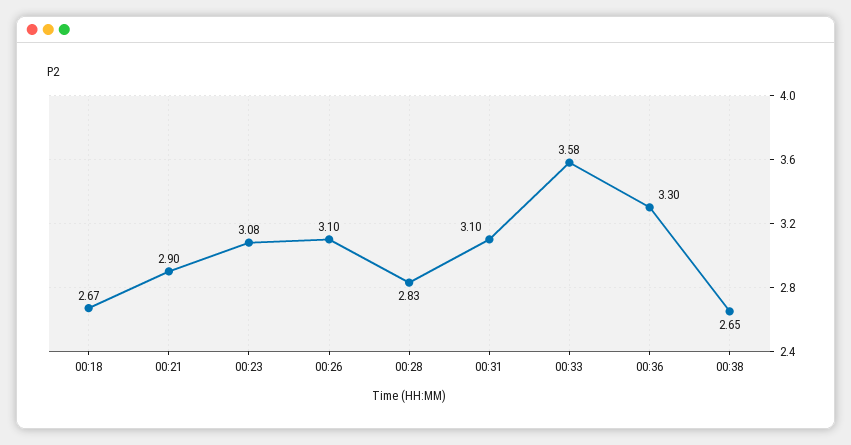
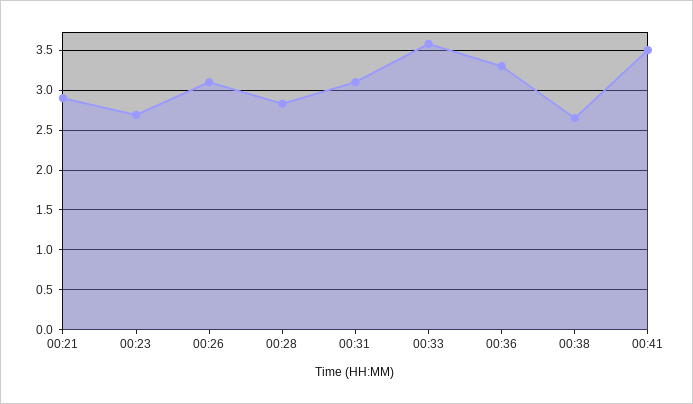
00:18: 2.67 -> none
00:23: 3.08 -> 2.7
00:41: none -> 3.5

